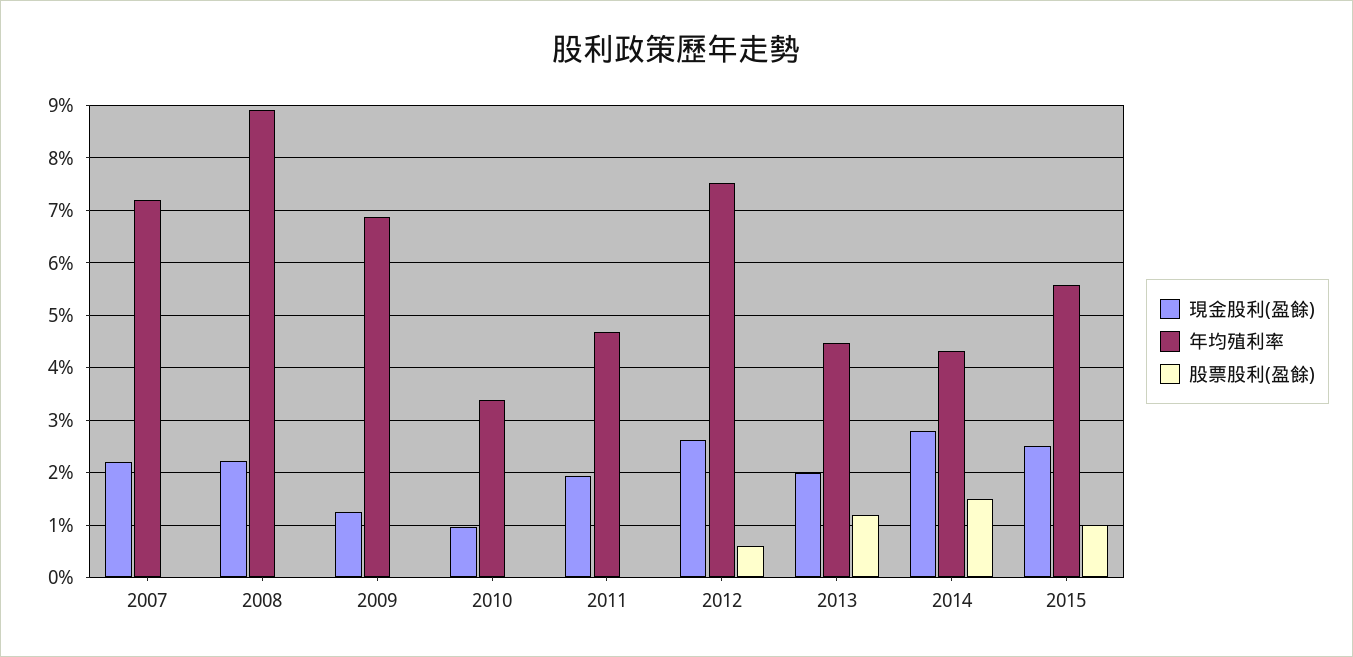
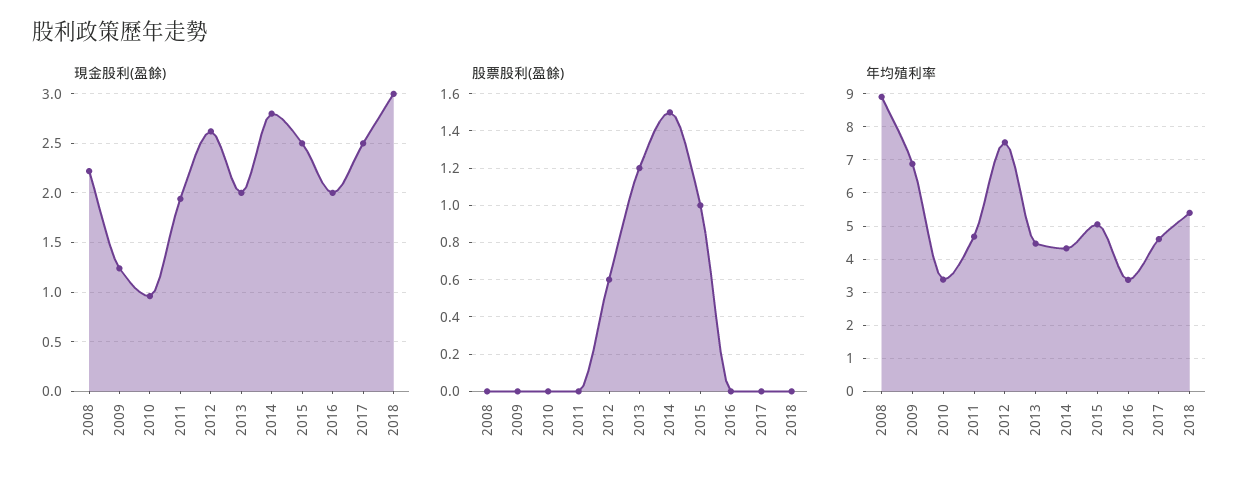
現金股利(盈餘), 2007: 2.2 -> none
年均殖利率, 2007: 7.2 -> none
股票股利(盈餘), 2007: 0 -> none
年均殖利率, 2015: 5.6 -> 5
現金股利(盈餘), 2016: none -> 2
現金股利(盈餘), 2017: none -> 2.5
現金股利(盈餘), 2018: none -> 3
股票股利(盈餘), 2016: none -> 0
股票股利(盈餘), 2017: none -> 0
股票股利(盈餘), 2018: none -> 0
年均殖利率, 2016: none -> 3.4
年均殖利率, 2017: none -> 4.6
年均殖利率, 2018: none -> 5.4

